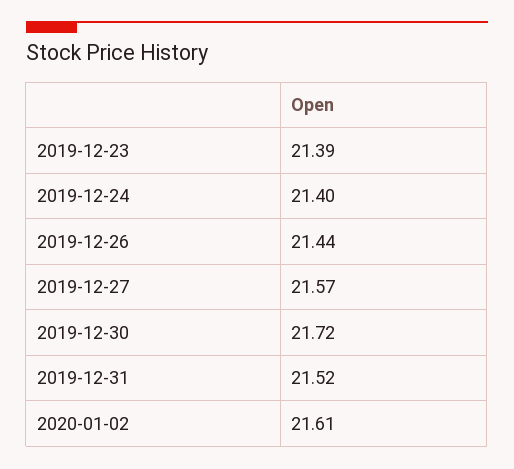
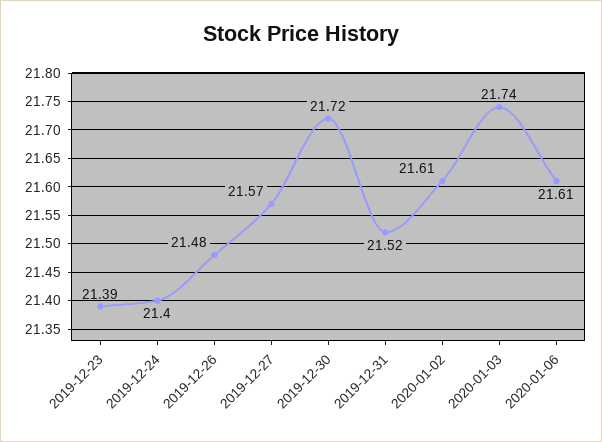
2019-12-26: 21.44 -> 21.48
2020-01-03: none -> 21.74
2020-01-06: none -> 21.61

